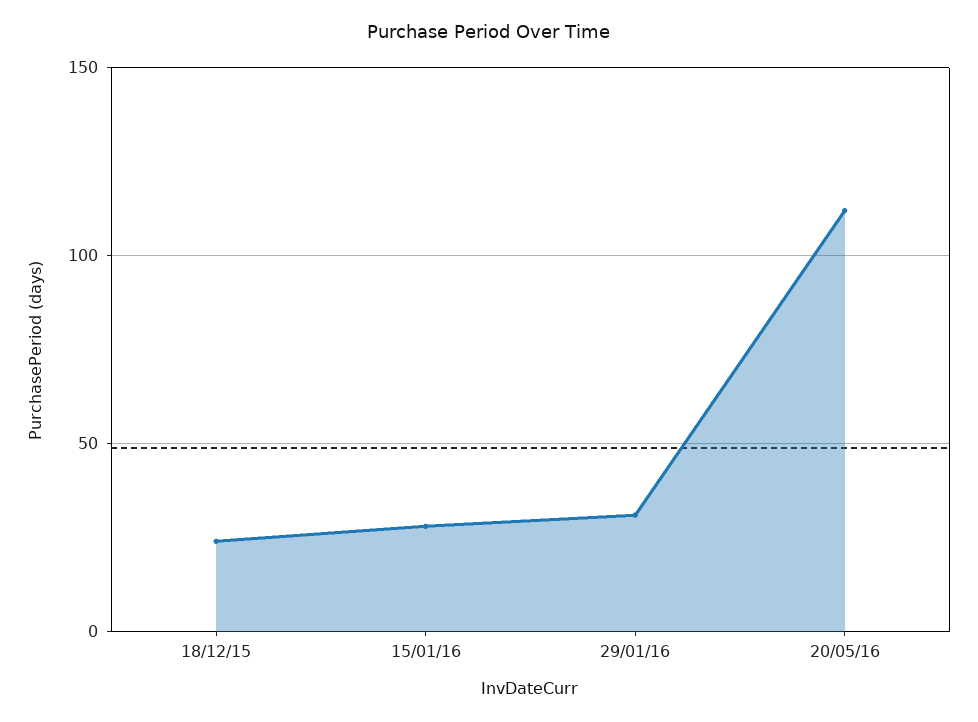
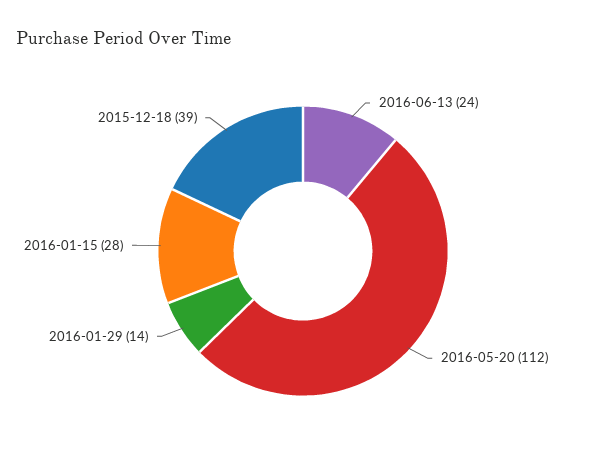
18/12/15: 25 -> 39
29/01/16: 30 -> 14
2016-06-13: none -> 24

